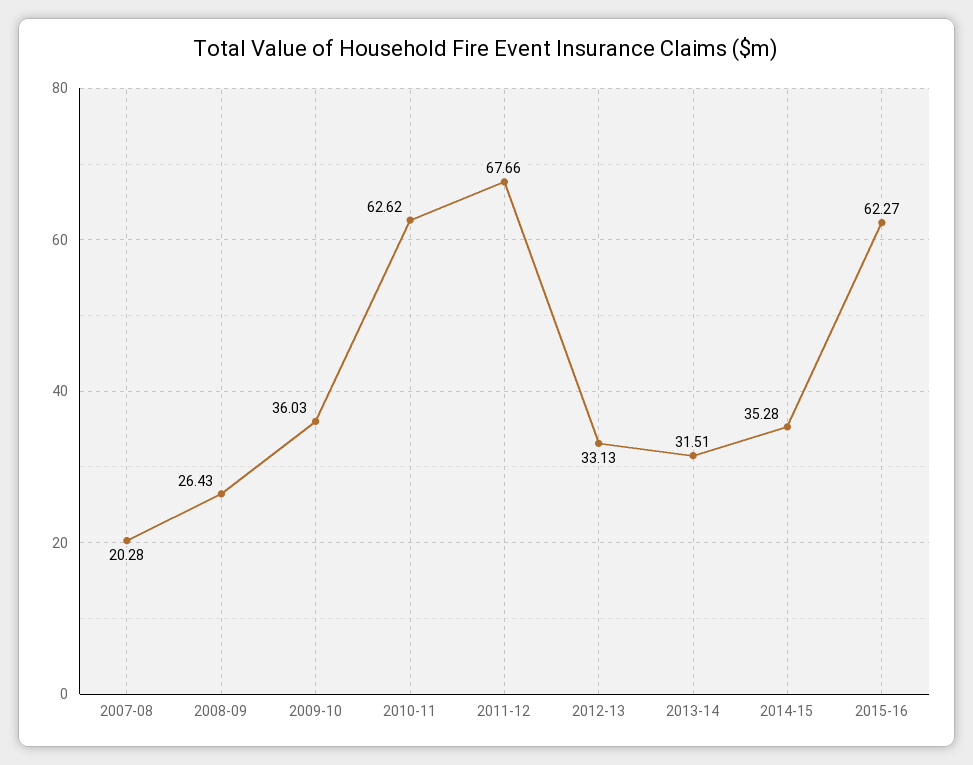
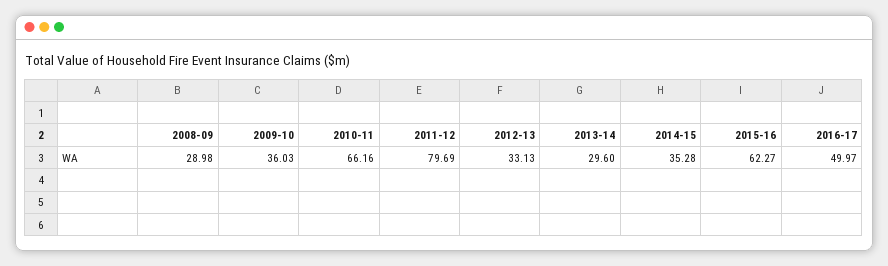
2007-08: 20.28 -> none
2008-09: 26.43 -> 28.98
2010-11: 62.62 -> 66.16
2011-12: 67.66 -> 79.69
2013-14: 31.51 -> 29.6
2016-17: none -> 49.97

